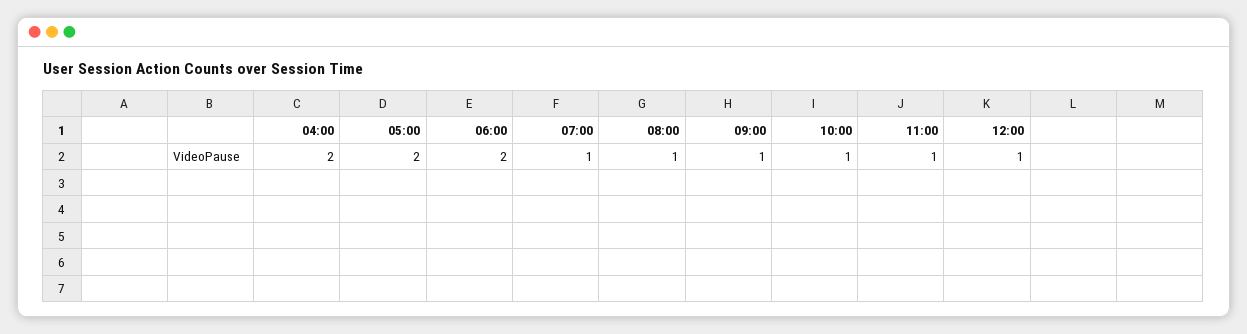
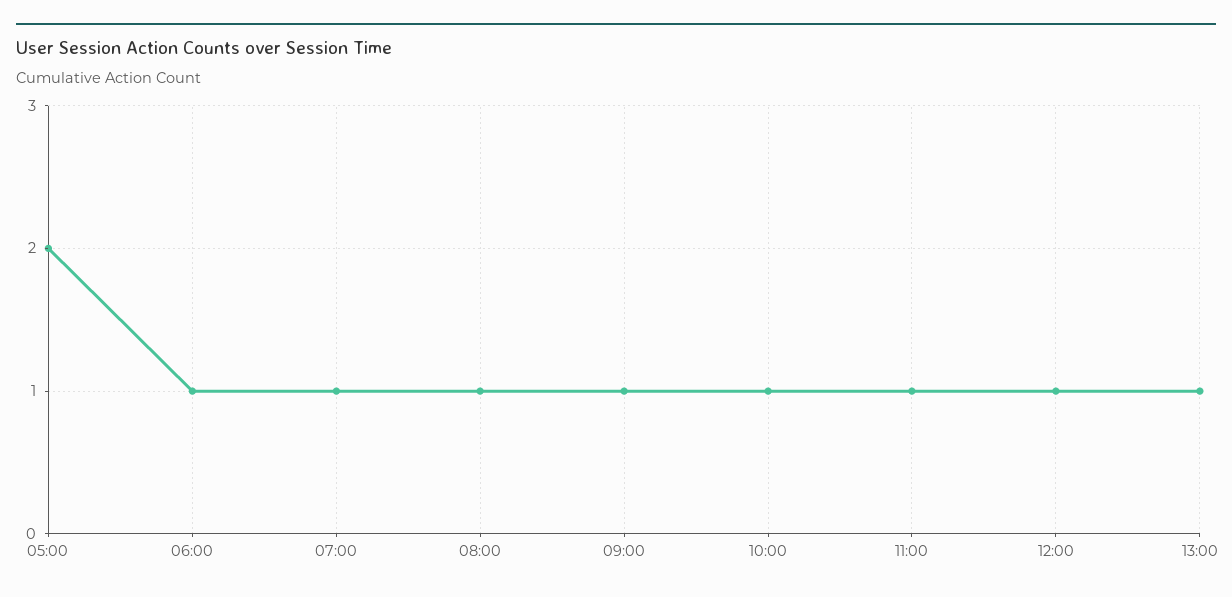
04:00: 2 -> none
06:00: 2 -> 1
13:00: none -> 1

